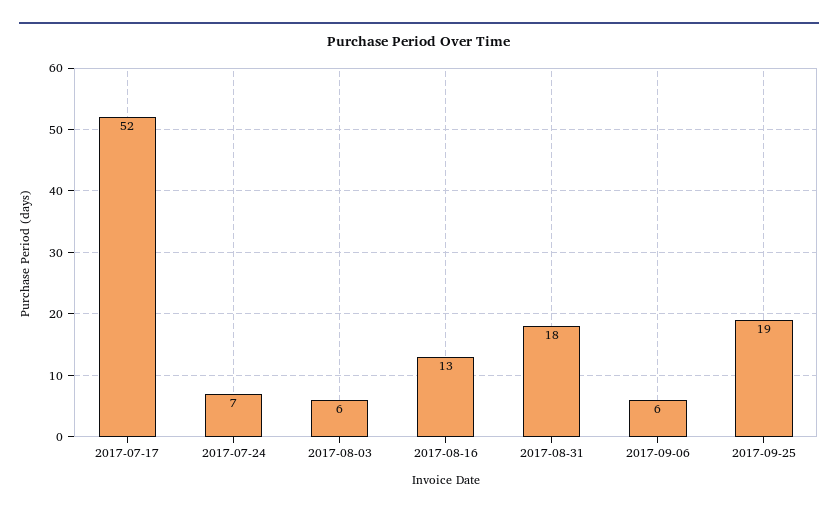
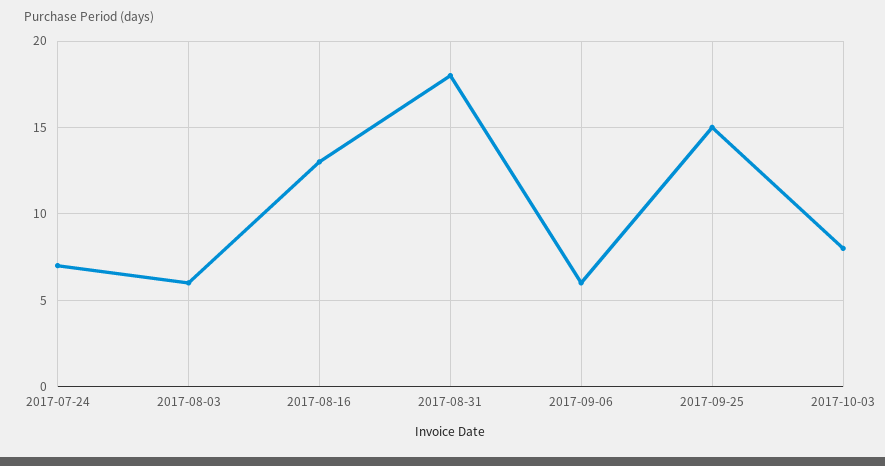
2017-07-17: 52 -> none
2017-09-25: 19 -> 15
2017-10-03: none -> 8

